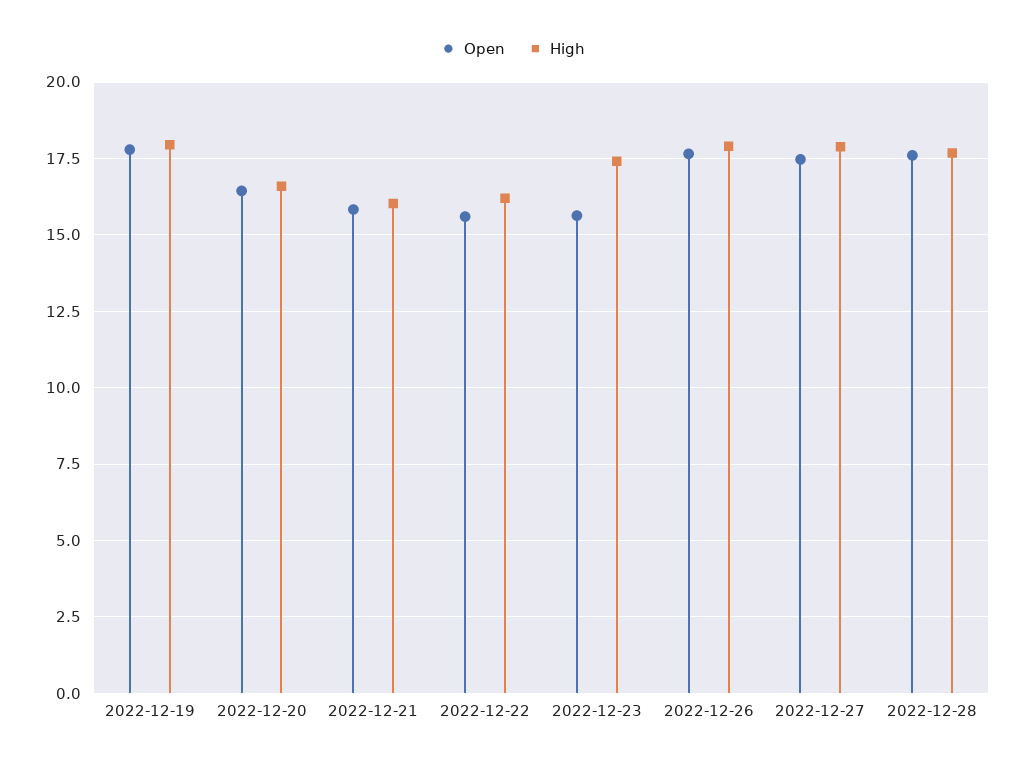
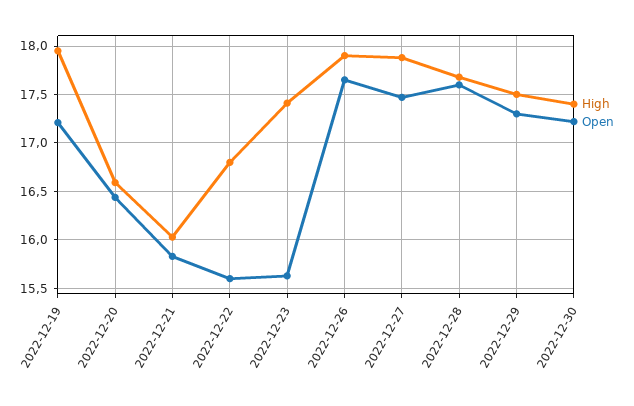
Open, 2022-12-19: 17.75 -> 17.2
High, 2022-12-22: 16.25 -> 16.8
High, 2022-12-29: none -> 17.5
Open, 2022-12-29: none -> 17.3
High, 2022-12-30: none -> 17.4
Open, 2022-12-30: none -> 17.2

